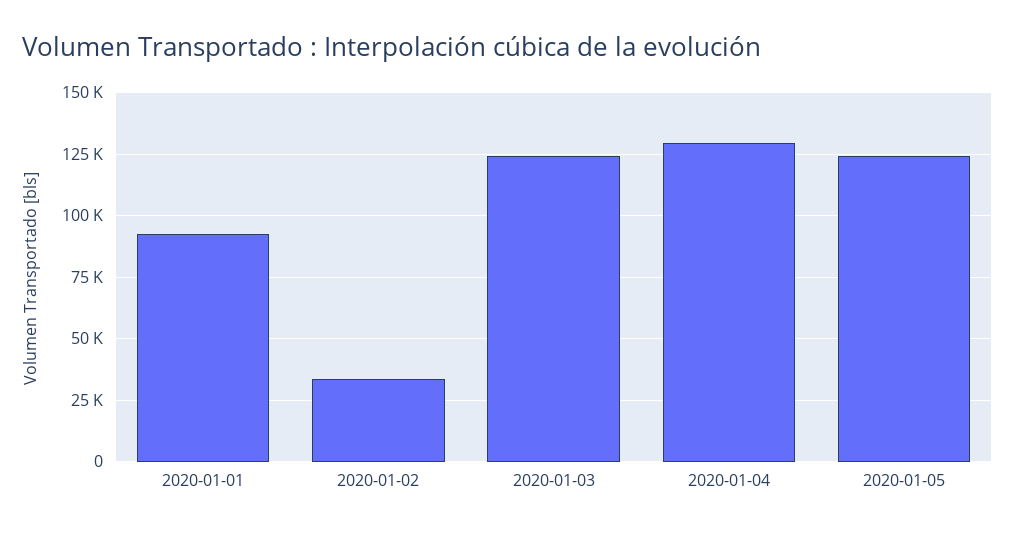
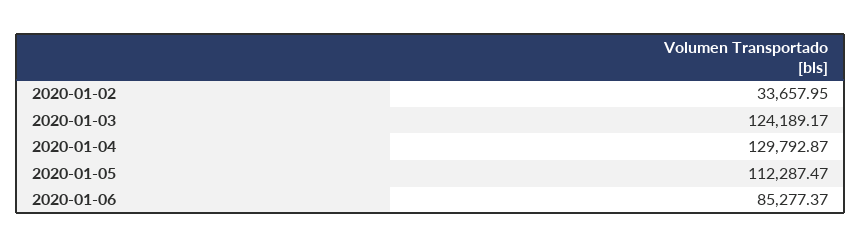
2020-01-01: 92500 -> none
2020-01-05: 125000 -> 112287.47
2020-01-06: none -> 85277.37

